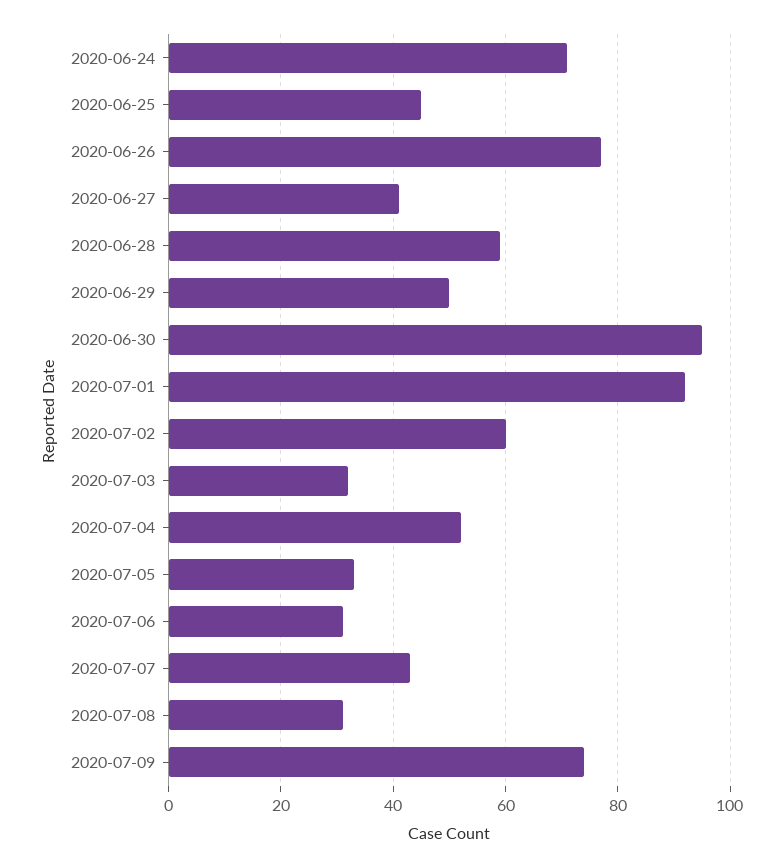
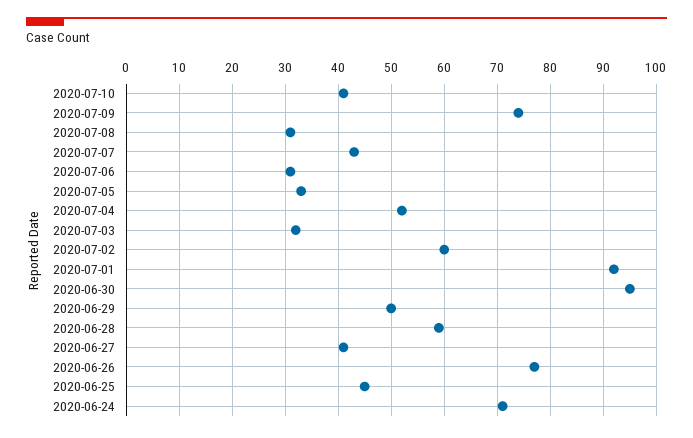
2020-07-10: none -> 40

